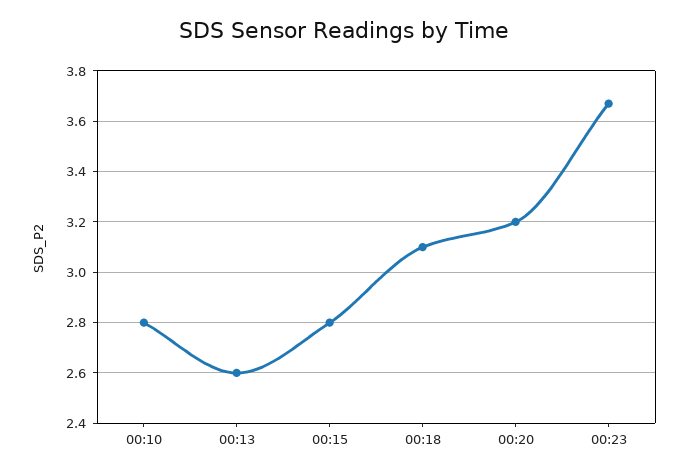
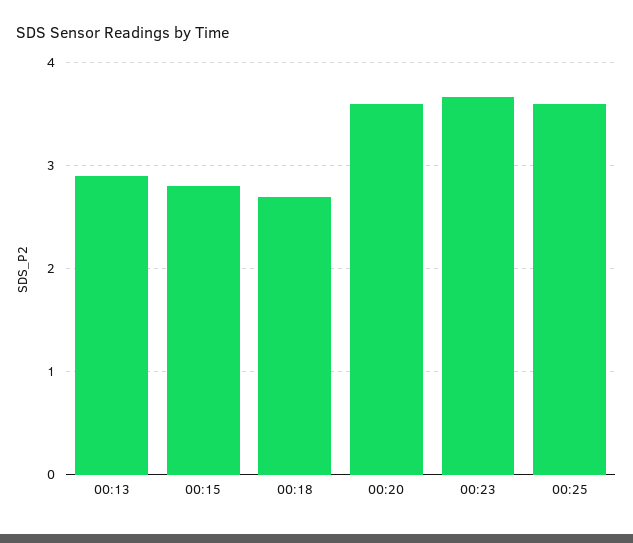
00:10: 2.8 -> none
00:13: 2.6 -> 2.9
00:18: 3.1 -> 2.7
00:20: 3.2 -> 3.6
00:25: none -> 3.6

